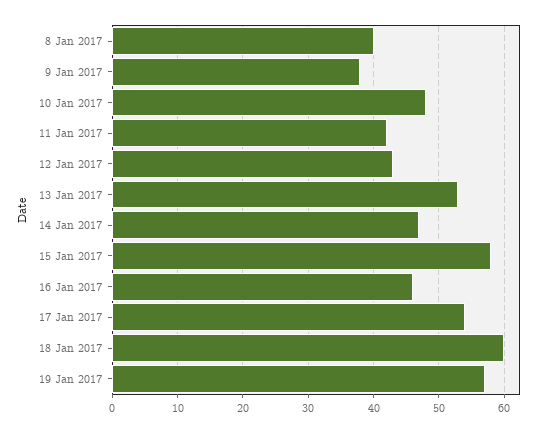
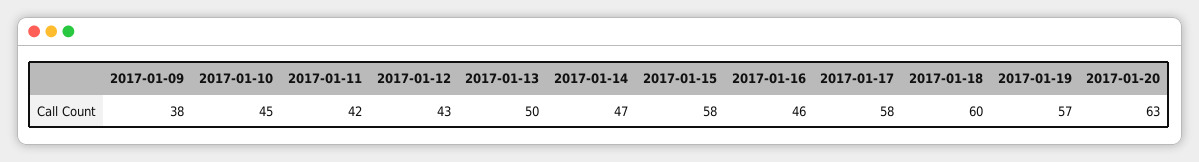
8 Jan 2017: 40 -> none
10 Jan 2017: 48 -> 45
13 Jan 2017: 53 -> 50
17 Jan 2017: 54 -> 58
2017-01-20: none -> 63

